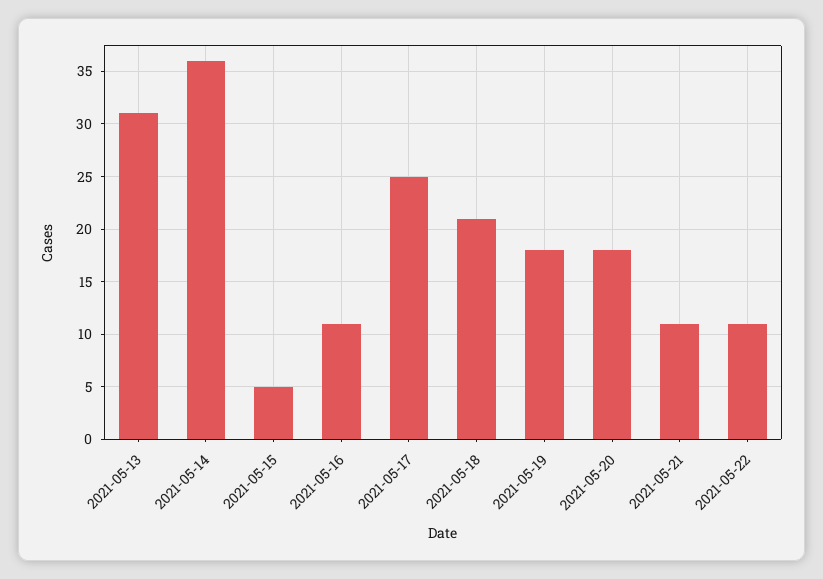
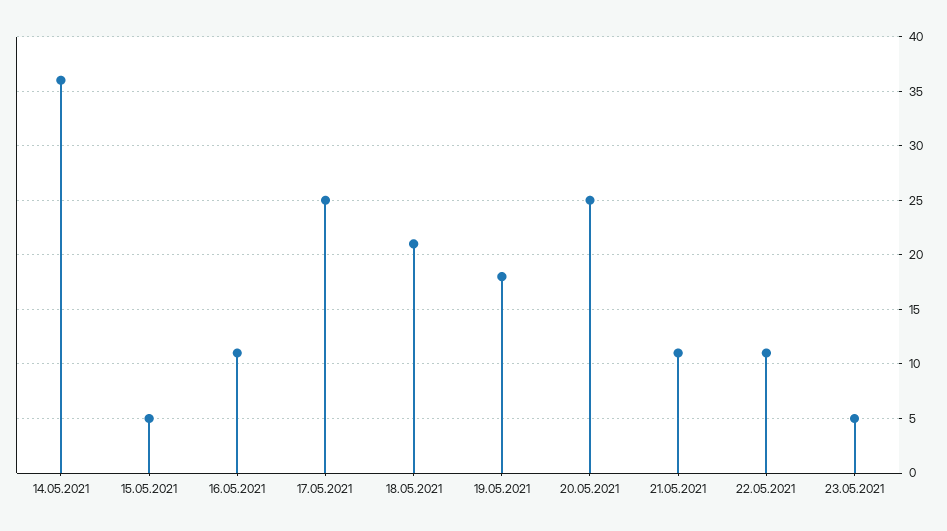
2021-05-13: 31 -> none
2021-05-20: 18 -> 25
23.05.2021: none -> 5

